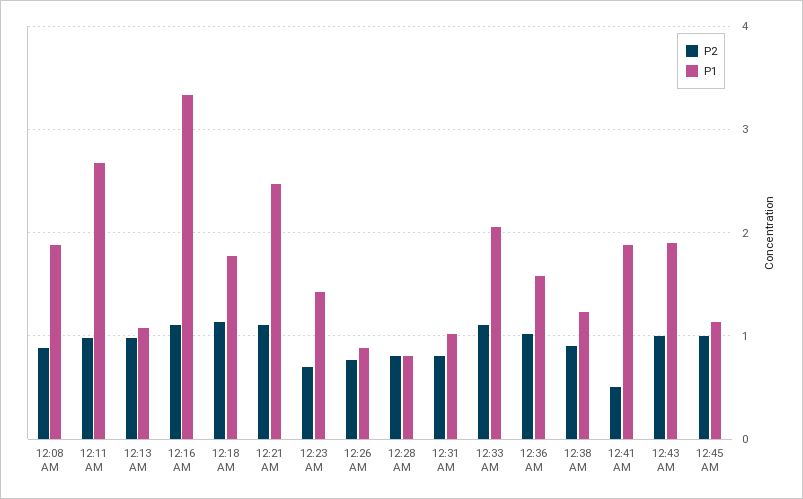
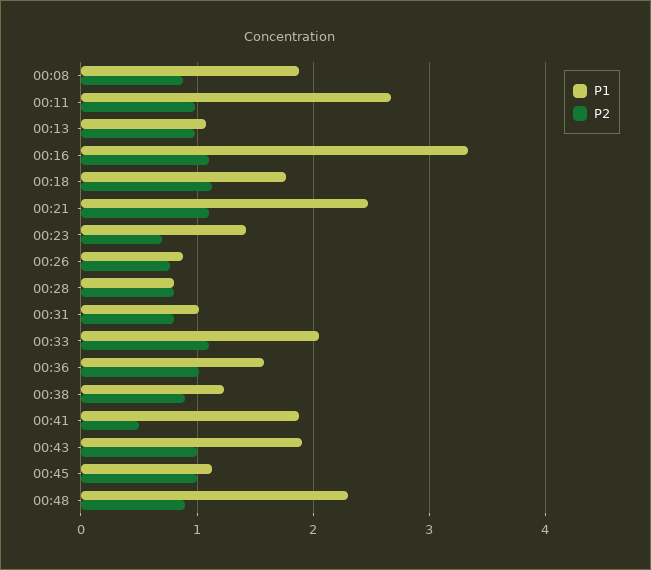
P1, 00:48: none -> 2.3
P2, 00:48: none -> 0.9

